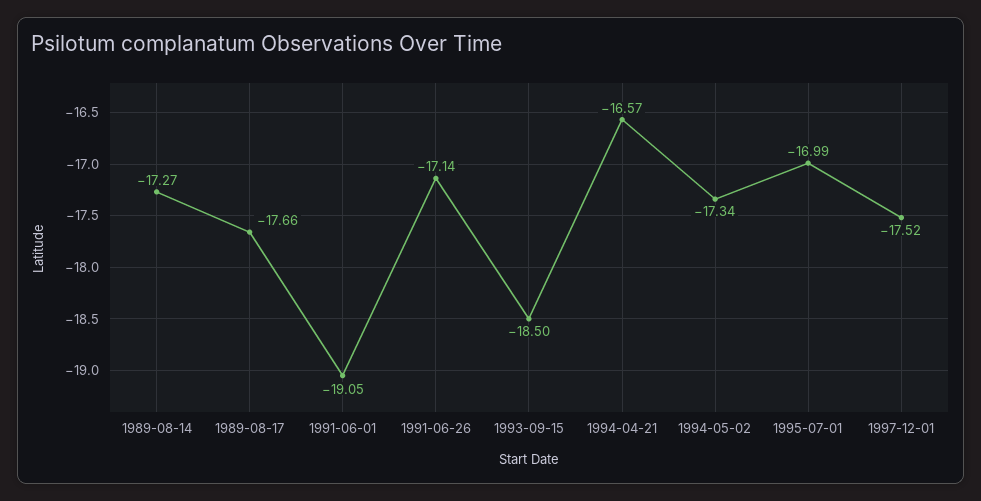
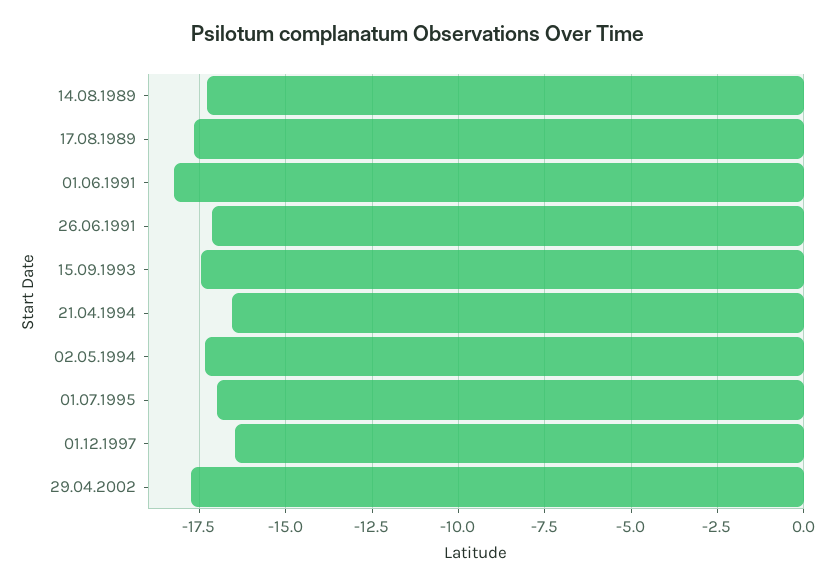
1991-06-01: -19.05 -> -18.25
1993-09-15: -18.5 -> -17.5
1997-12-01: -17.52 -> -16.5
29.04.2002: none -> -17.75

